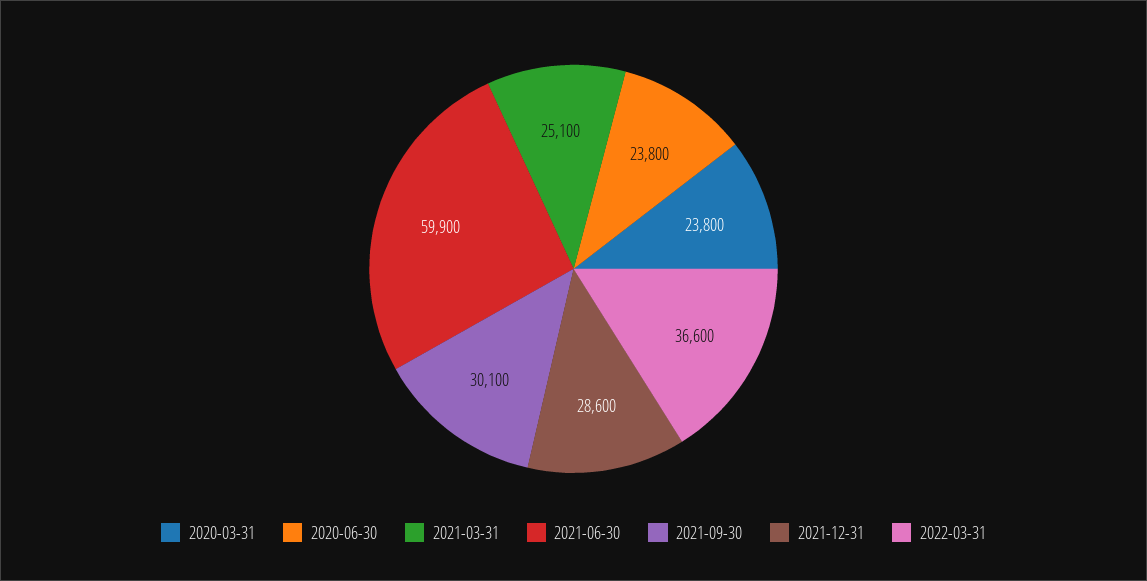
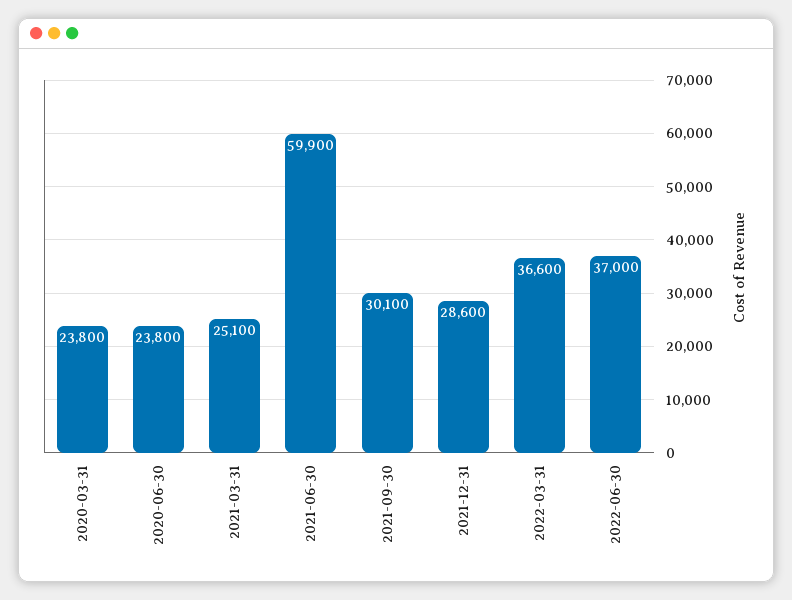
2022-06-30: none -> 37000

